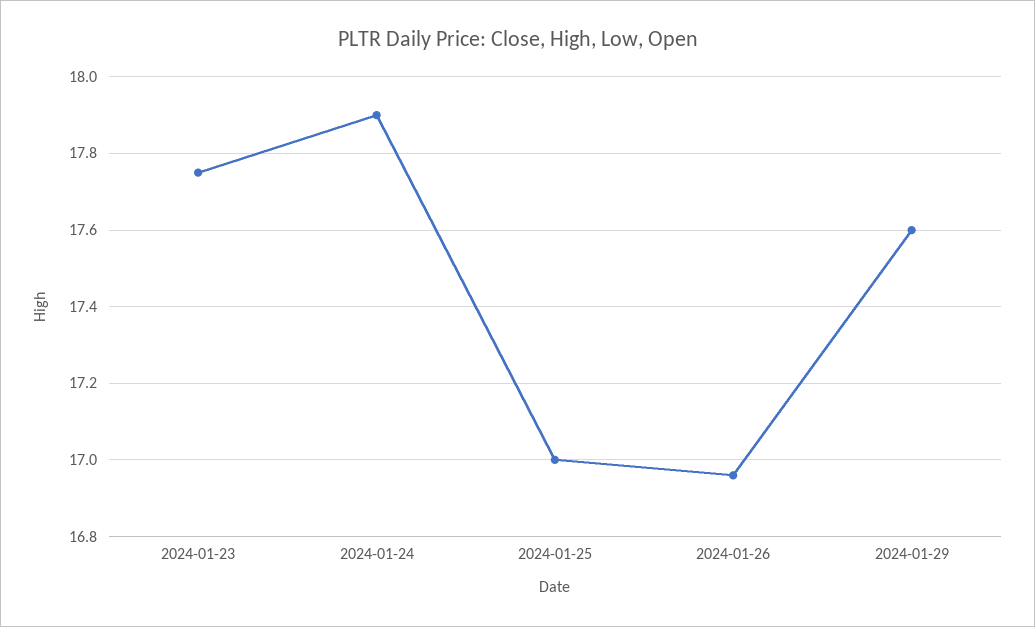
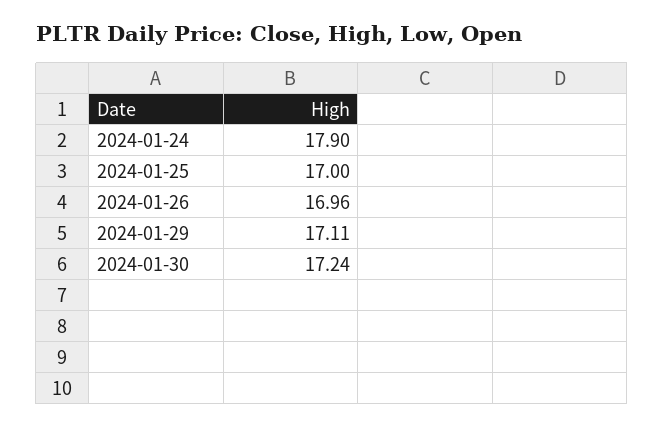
2024-01-23: 17.75 -> none
2024-01-29: 17.6 -> 17.11
2024-01-30: none -> 17.24

